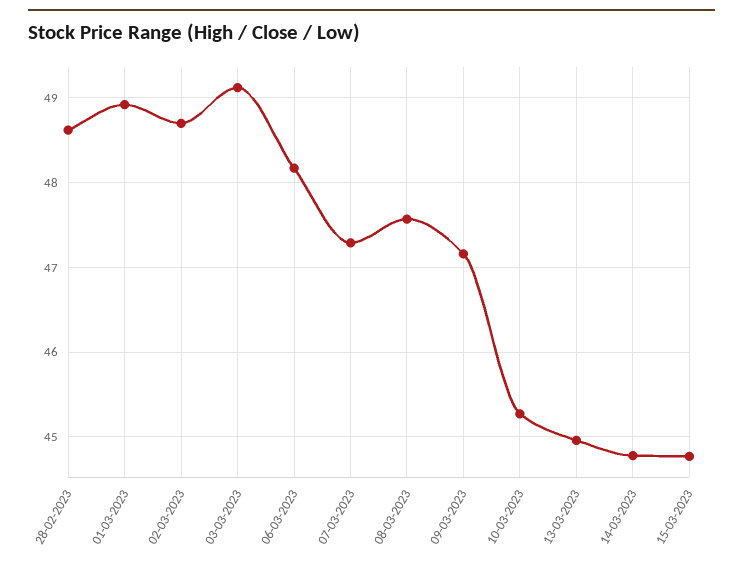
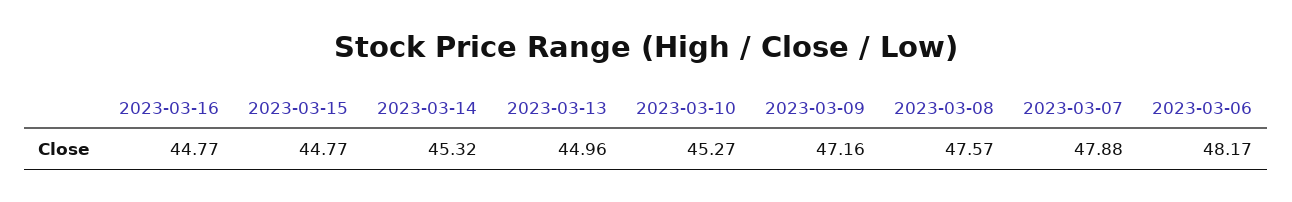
28-02-2023: 48.6 -> none
01-03-2023: 48.9 -> none
02-03-2023: 48.7 -> none
03-03-2023: 49.1 -> none
07-03-2023: 47.3 -> 47.88
14-03-2023: 44.8 -> 45.32
2023-03-16: none -> 44.77

